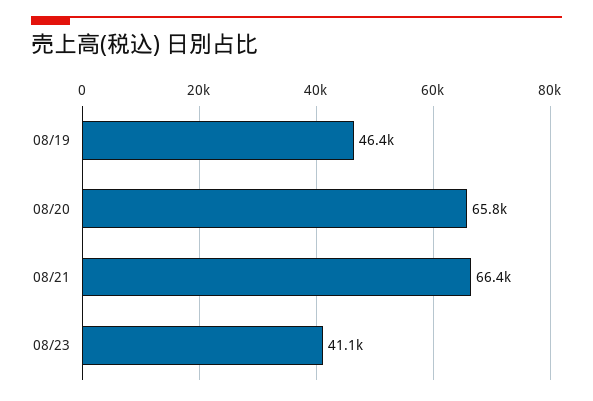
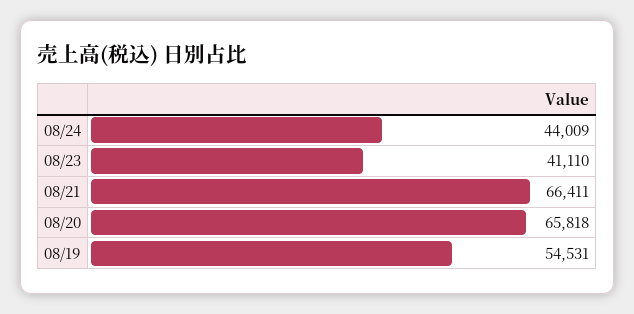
08/19: 46400 -> 54531
08/24: none -> 44009

